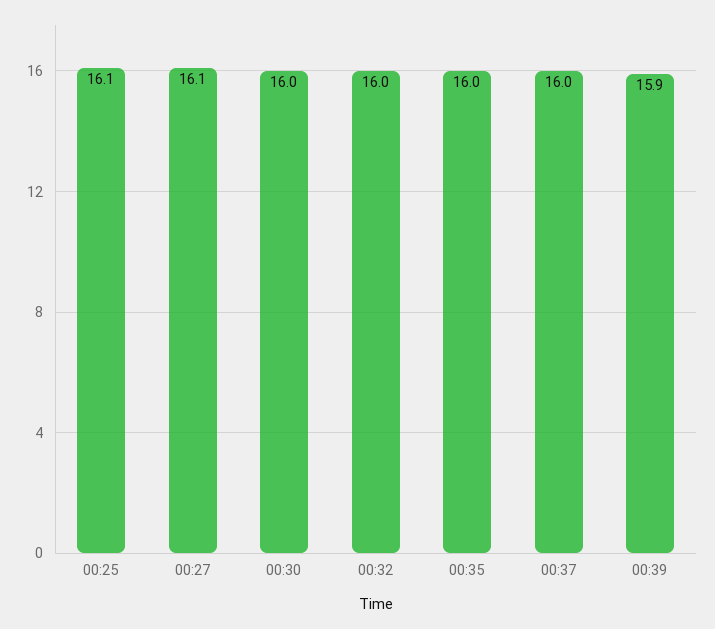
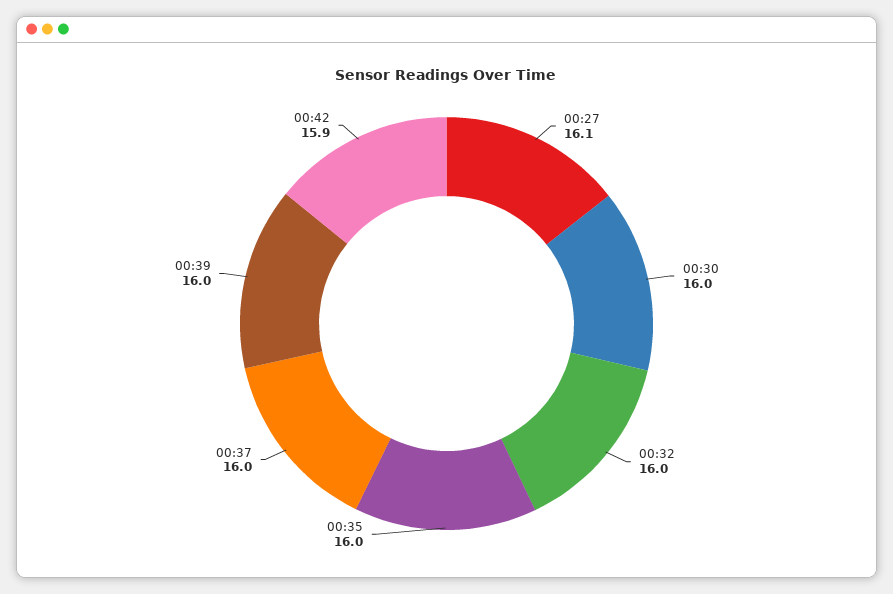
00:25: 16.1 -> none
00:39: 15.9 -> 16
00:42: none -> 15.9

